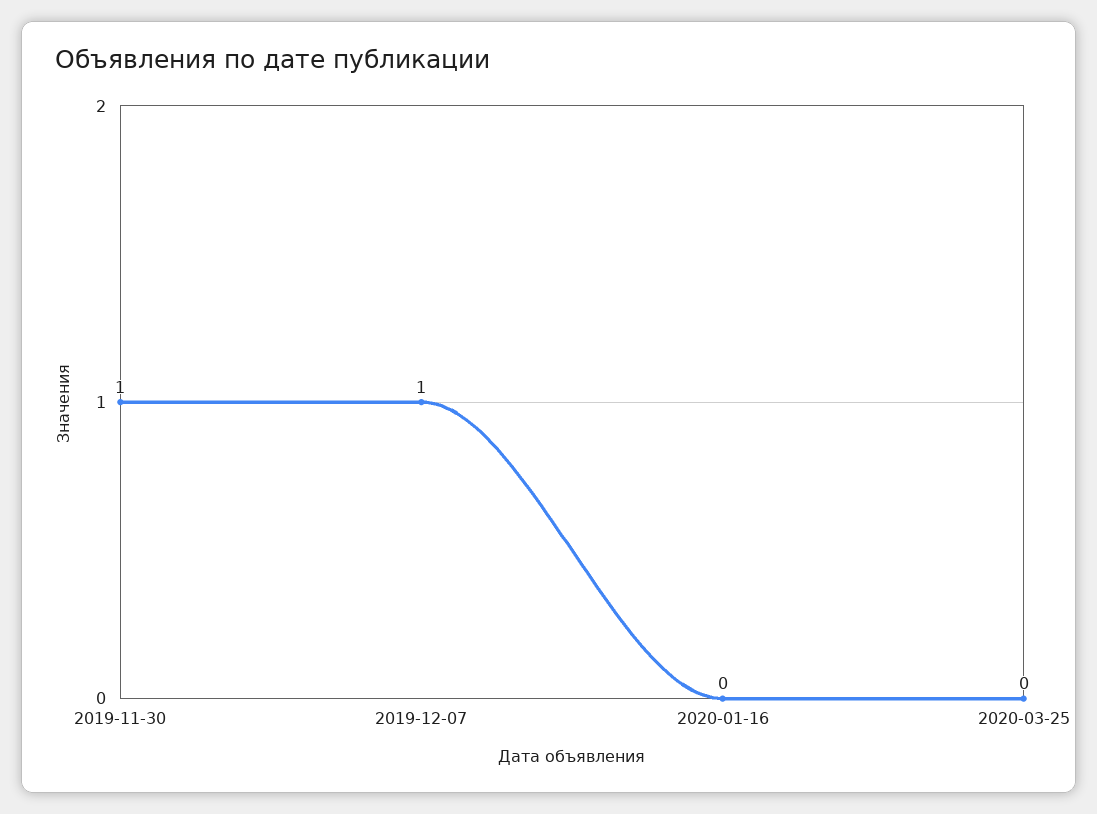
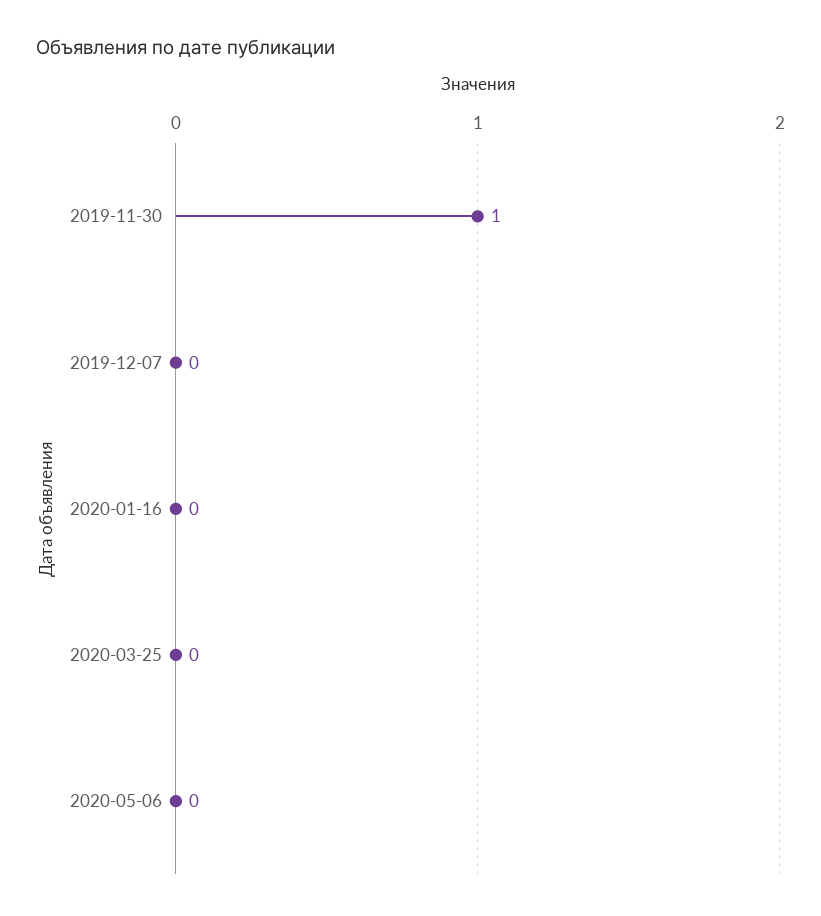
2019-12-07: 1 -> 0
2020-05-06: none -> 0

